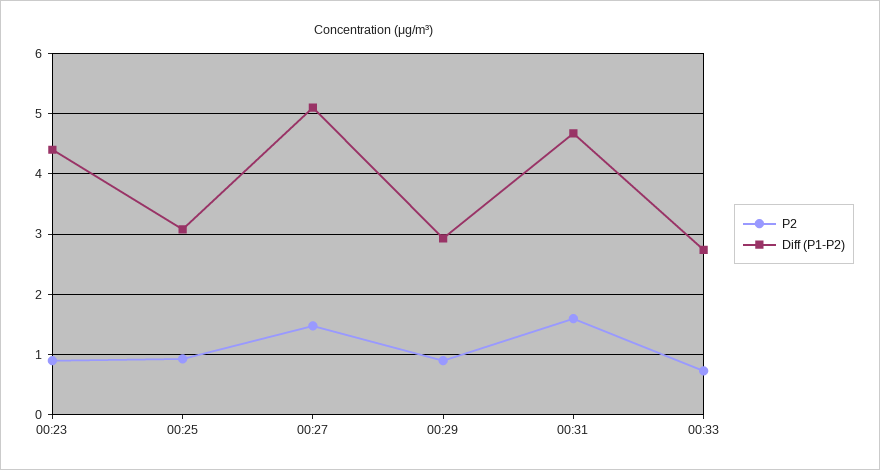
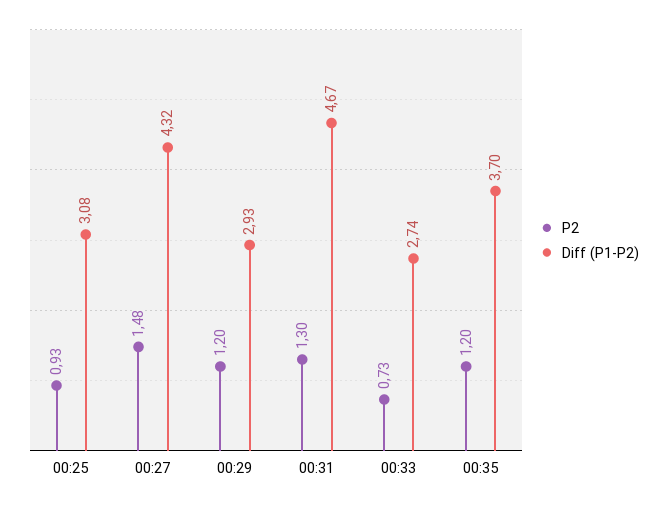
P2, 00:23: 0.9 -> none
Diff (P1-P2), 00:23: 4.4 -> none
Diff (P1-P2), 00:27: 5.1 -> 4.32
P2, 00:29: 0.9 -> 1.2
P2, 00:31: 1.6 -> 1.3
P2, 00:35: none -> 1.2
Diff (P1-P2), 00:35: none -> 3.7

